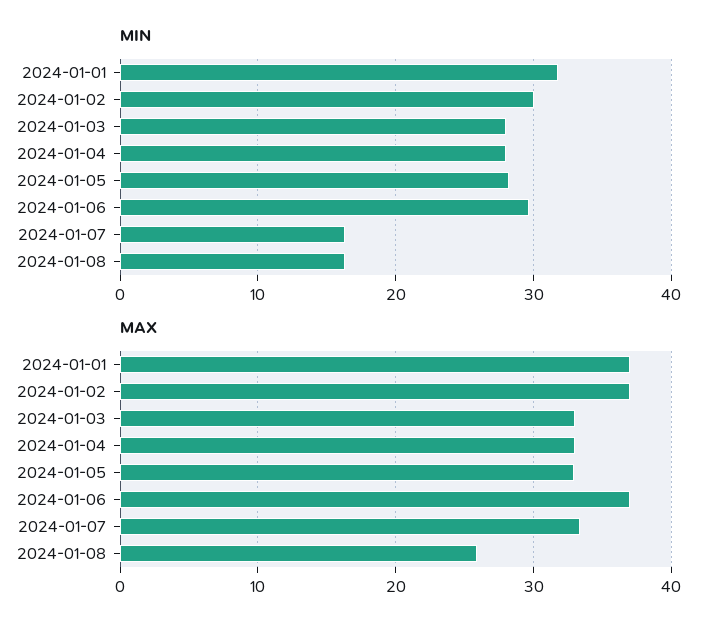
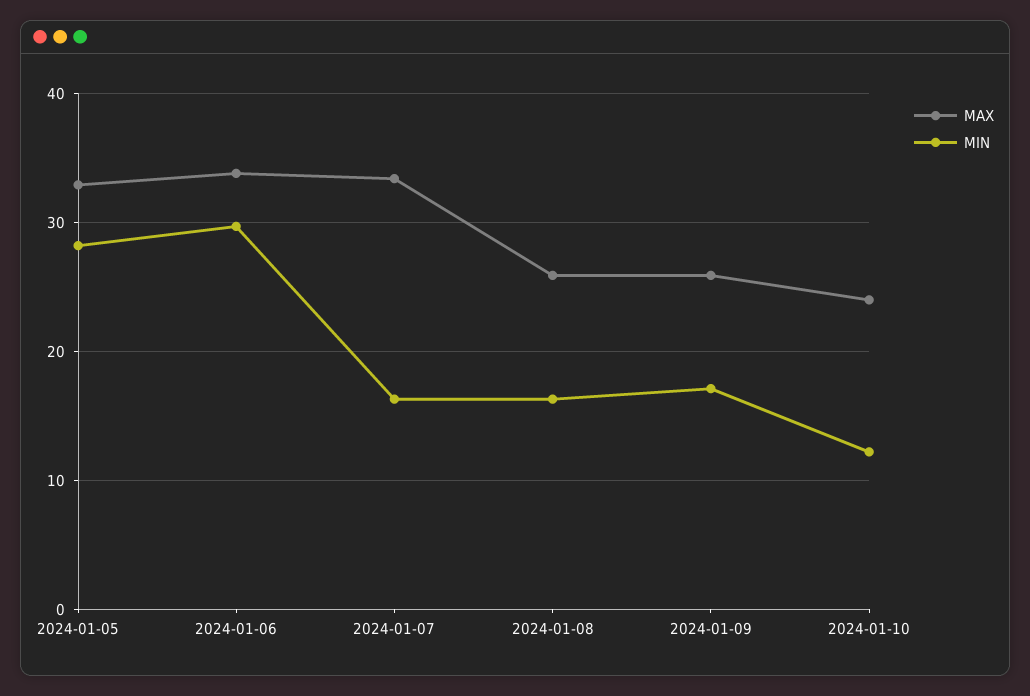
MIN, 2024-01-01: 32 -> none
MIN, 2024-01-02: 30 -> none
MIN, 2024-01-03: 28 -> none
MIN, 2024-01-04: 28 -> none
MAX, 2024-01-01: 37 -> none
MAX, 2024-01-02: 37 -> none
MAX, 2024-01-03: 33 -> none
MAX, 2024-01-04: 33 -> none
MAX, 2024-01-06: 37 -> 34
MAX, 2024-01-09: none -> 26
MIN, 2024-01-09: none -> 17
MAX, 2024-01-10: none -> 24
MIN, 2024-01-10: none -> 12

